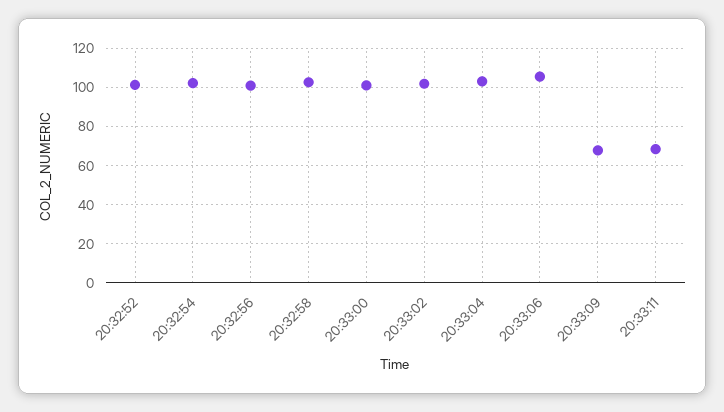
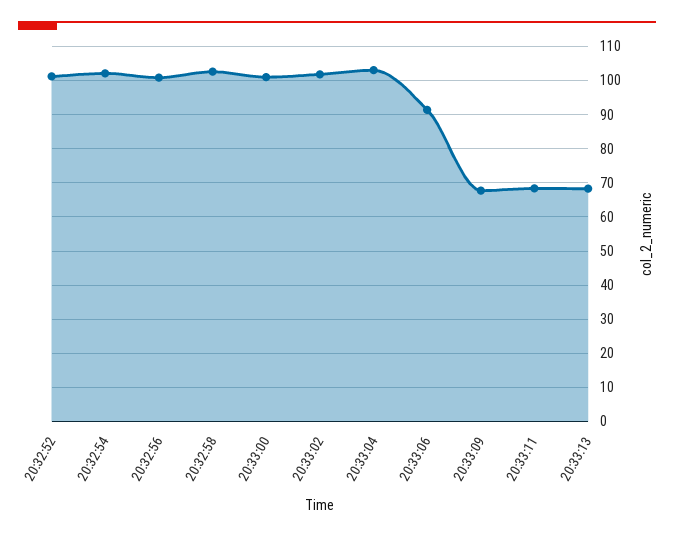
20:33:06: 105 -> 92
20:33:13: none -> 68

